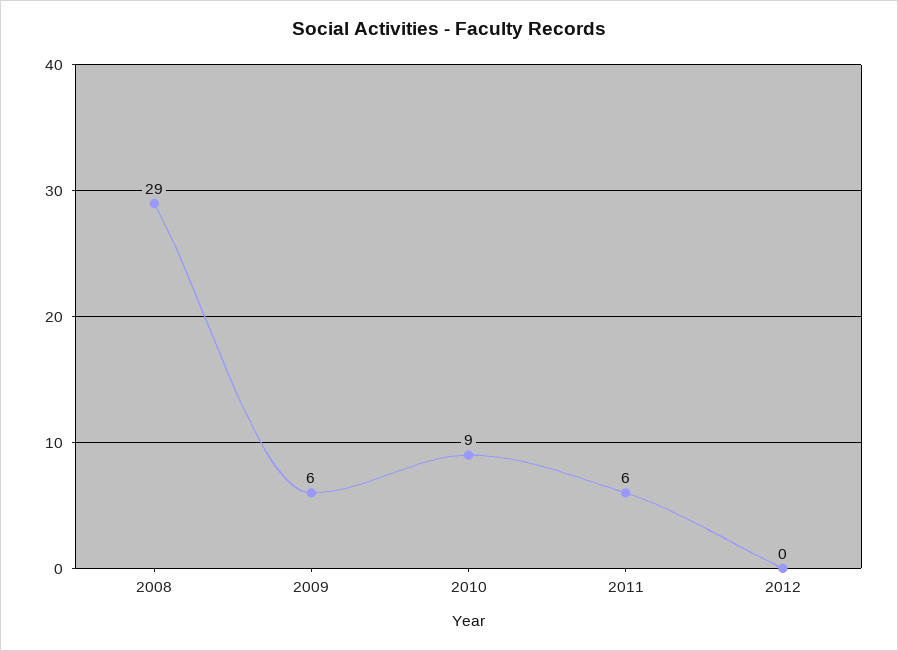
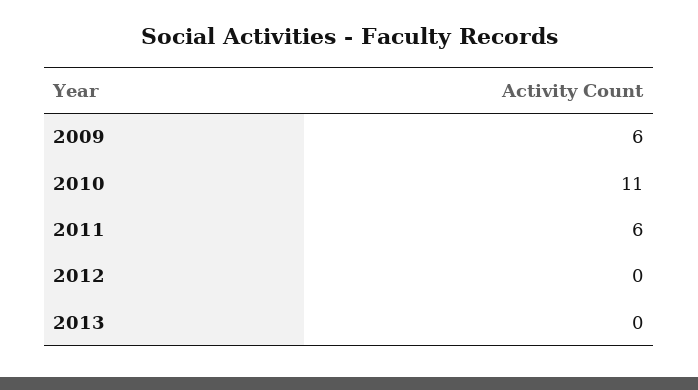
2008: 29 -> none
2010: 9 -> 11
2013: none -> 0

